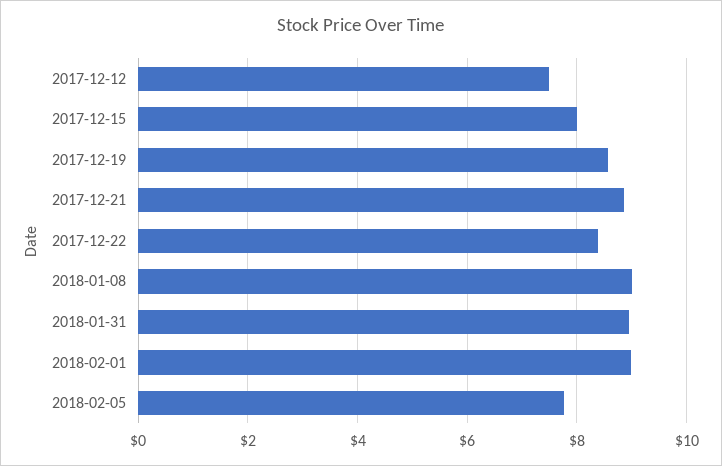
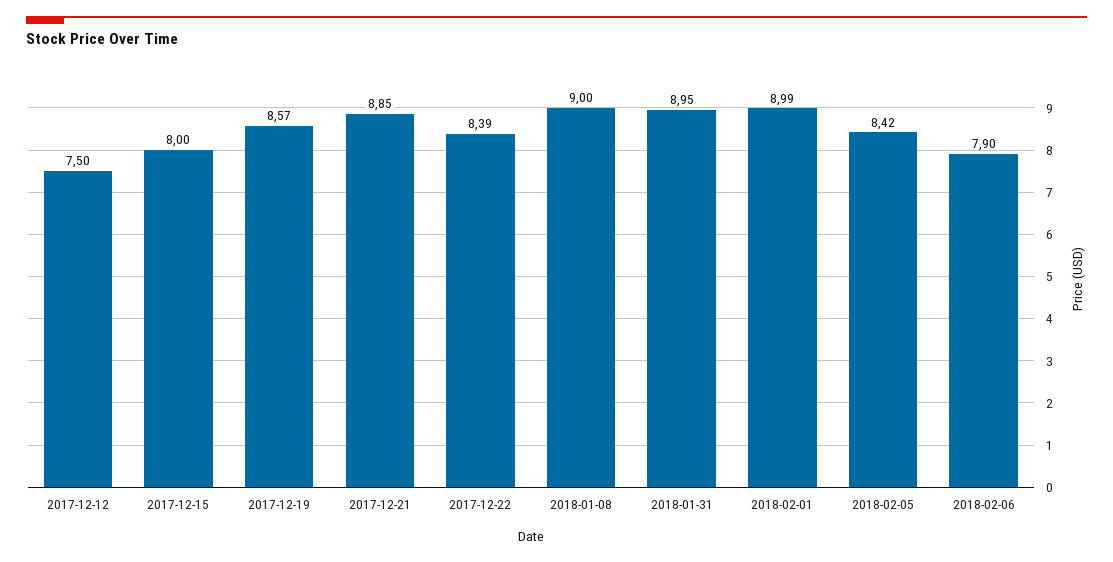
2018-02-05: 7.8 -> 8.42
2018-02-06: none -> 7.9

